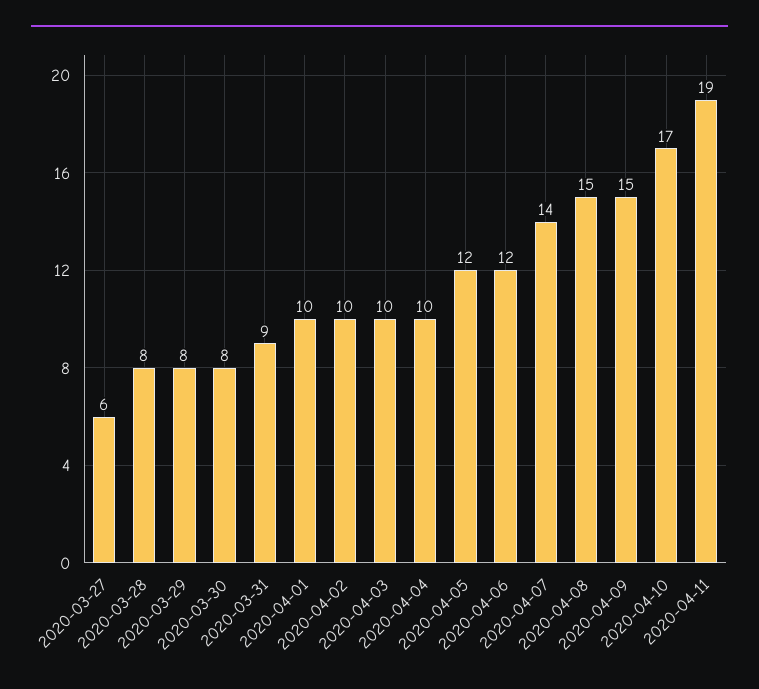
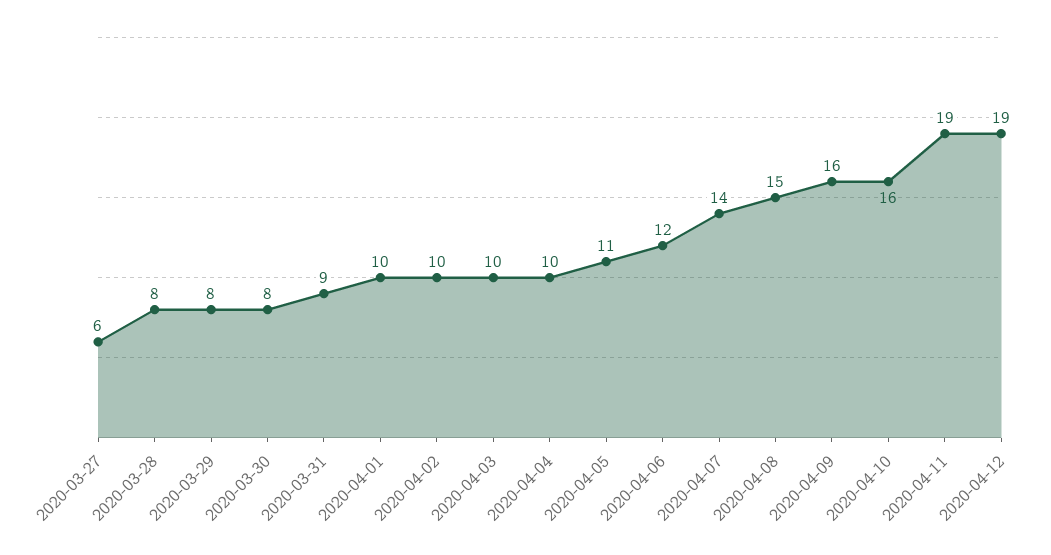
2020-04-05: 12 -> 11
2020-04-09: 15 -> 16
2020-04-10: 17 -> 16
2020-04-12: none -> 19

